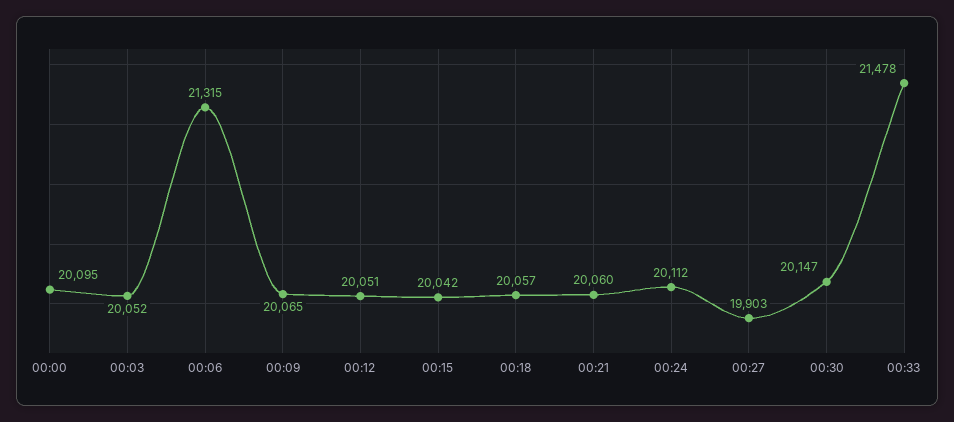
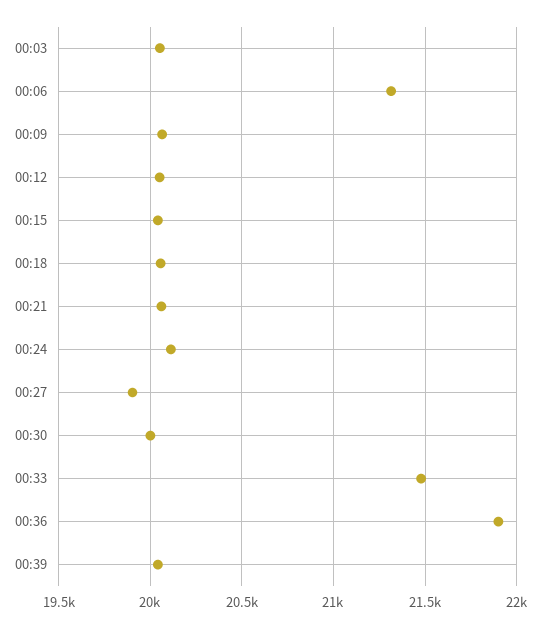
00:00: 20095 -> none
00:30: 20147 -> 20000
00:36: none -> 21900
00:39: none -> 20050

